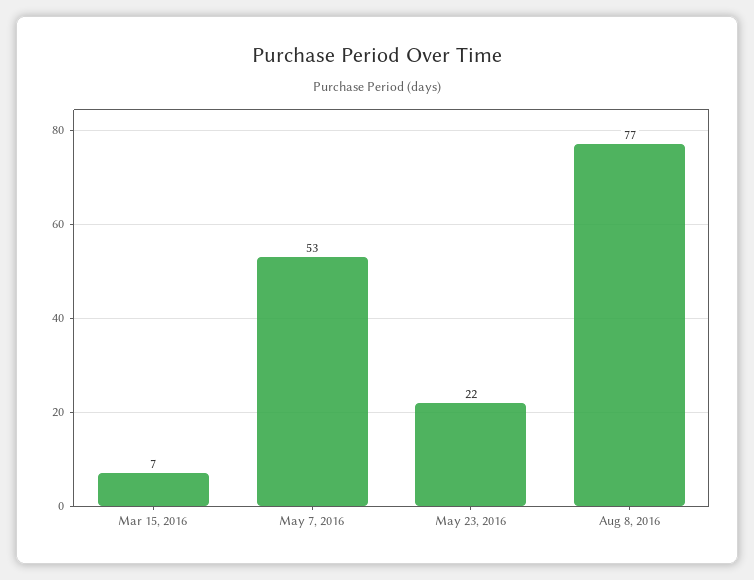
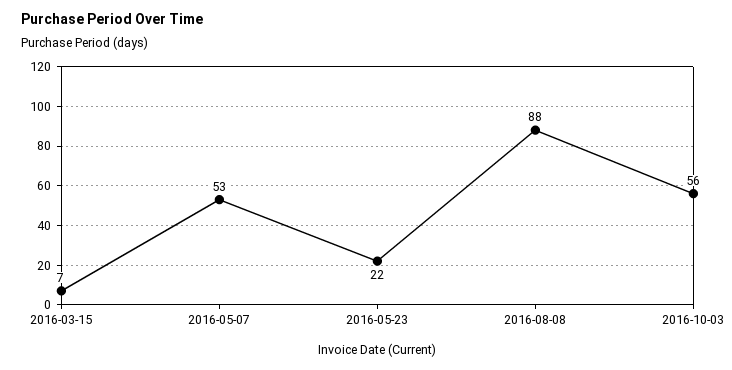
Aug 8, 2016: 77 -> 88
2016-10-03: none -> 56

